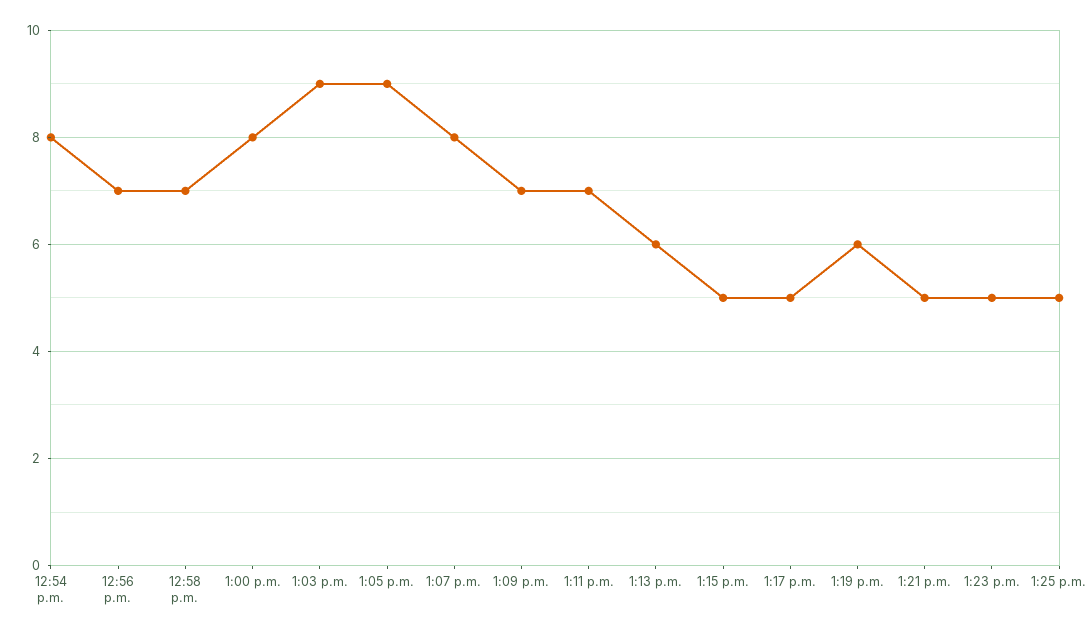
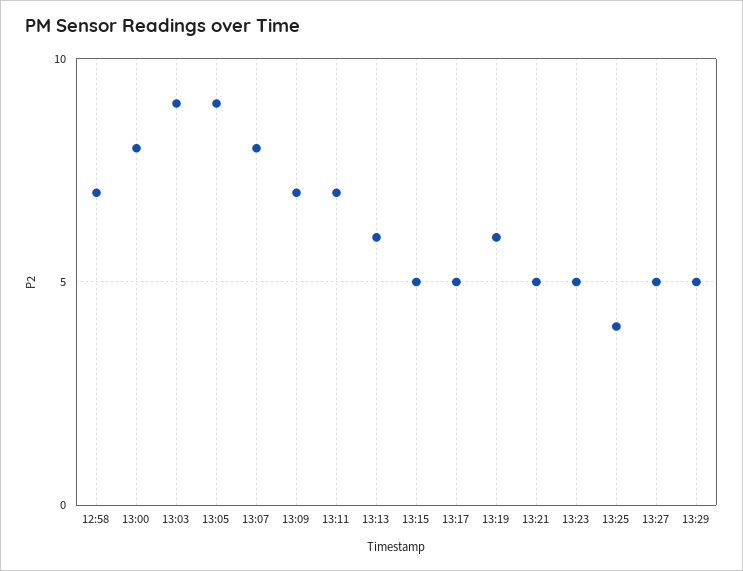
12:54 p.m.: 8 -> none
12:56 p.m.: 7 -> none
1:25 p.m.: 5 -> 4
13:27: none -> 5
13:29: none -> 5

